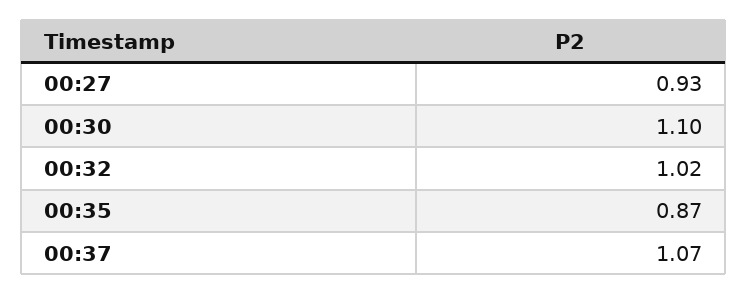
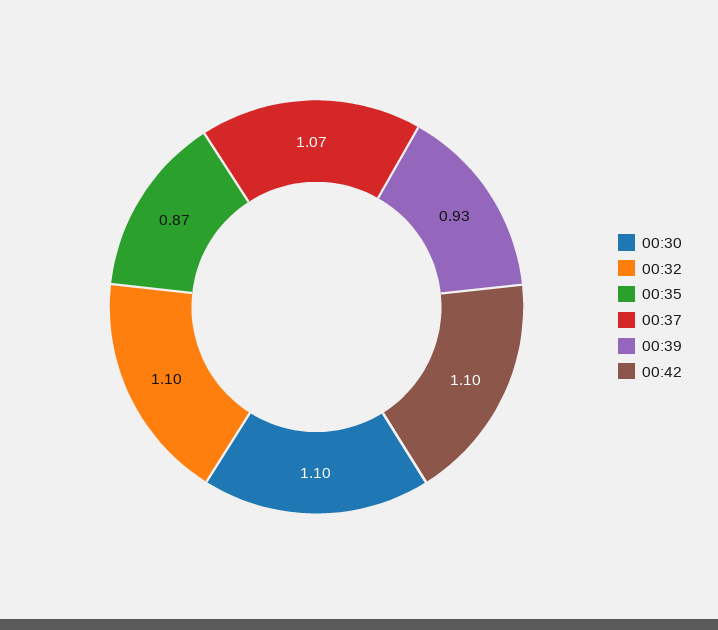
00:27: 0.93 -> none
00:32: 1.02 -> 1.1
00:39: none -> 0.93
00:42: none -> 1.1

